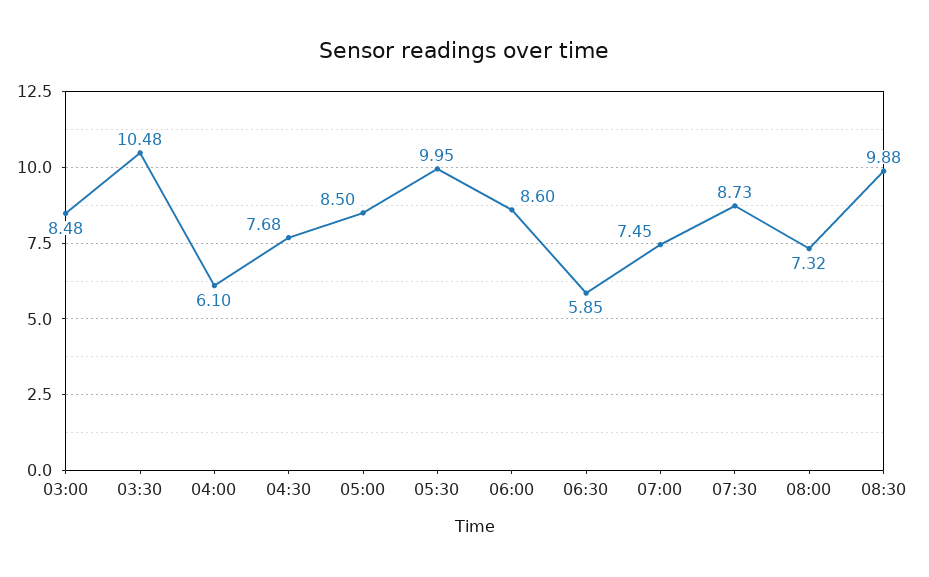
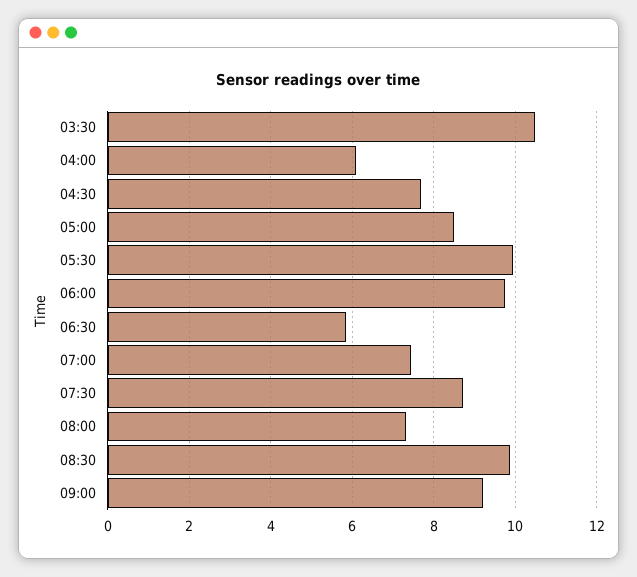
03:00: 8.48 -> none
06:00: 8.6 -> 9.8
09:00: none -> 9.2

